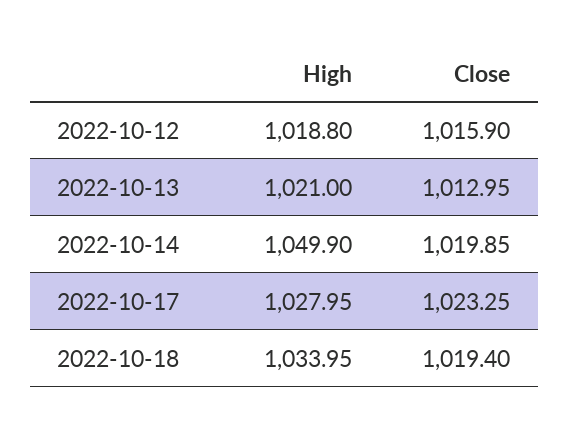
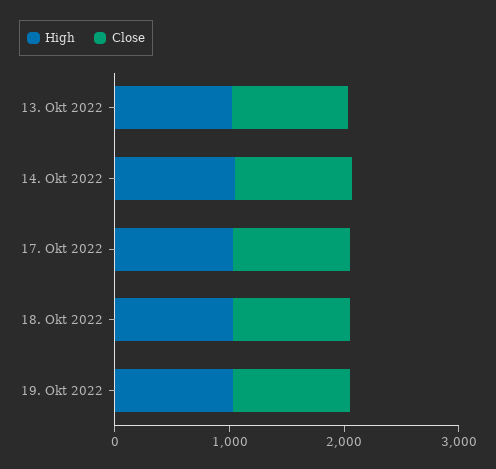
High, 2022-10-12: 1018.8 -> none
Close, 2022-10-12: 1015.9 -> none
High, 19. Okt 2022: none -> 1000
Close, 19. Okt 2022: none -> 1000

